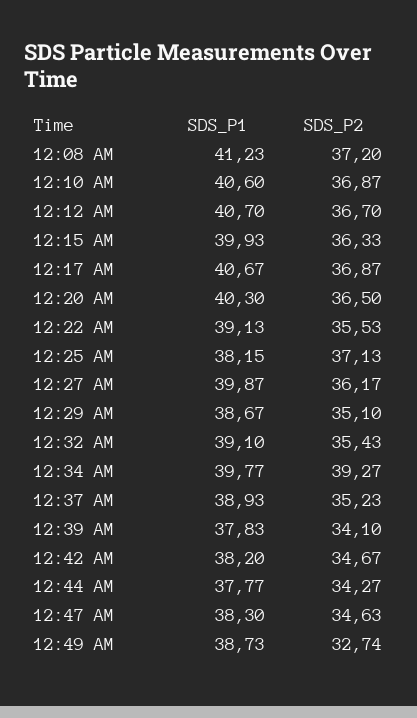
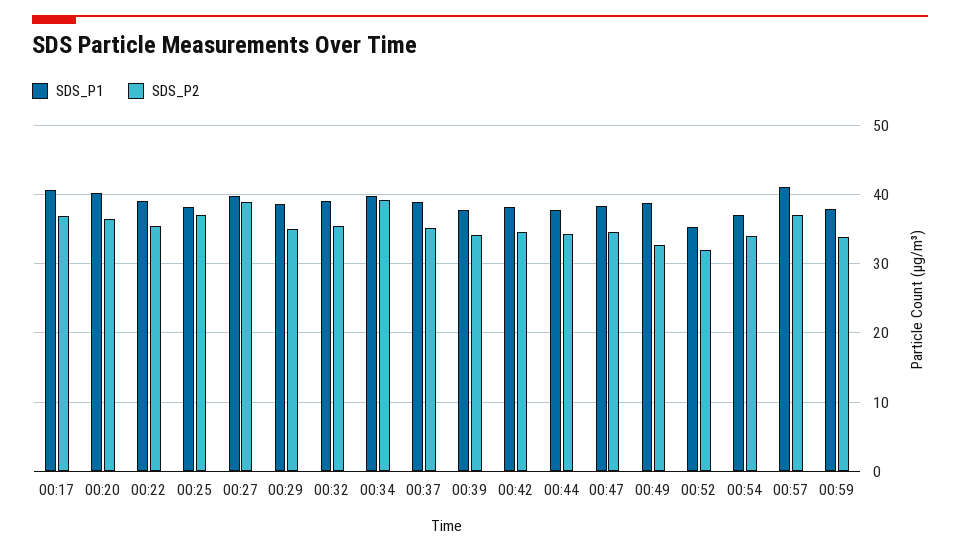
SDS_P1, 12:08 AM: 41.23 -> none
SDS_P2, 12:08 AM: 37.2 -> none
SDS_P1, 12:10 AM: 40.6 -> none
SDS_P2, 12:10 AM: 36.87 -> none
SDS_P1, 12:12 AM: 40.7 -> none
SDS_P2, 12:12 AM: 36.7 -> none
SDS_P1, 12:15 AM: 39.93 -> none
SDS_P2, 12:15 AM: 36.33 -> none
SDS_P2, 12:27 AM: 36.17 -> 39
SDS_P1, 00:52: none -> 35
SDS_P2, 00:52: none -> 32
SDS_P1, 00:54: none -> 37
SDS_P2, 00:54: none -> 34
SDS_P1, 00:57: none -> 41
SDS_P2, 00:57: none -> 37
SDS_P1, 00:59: none -> 38
SDS_P2, 00:59: none -> 34

